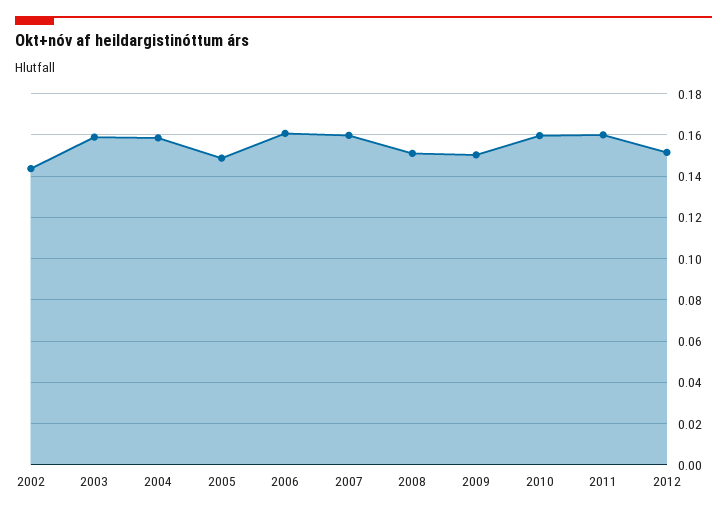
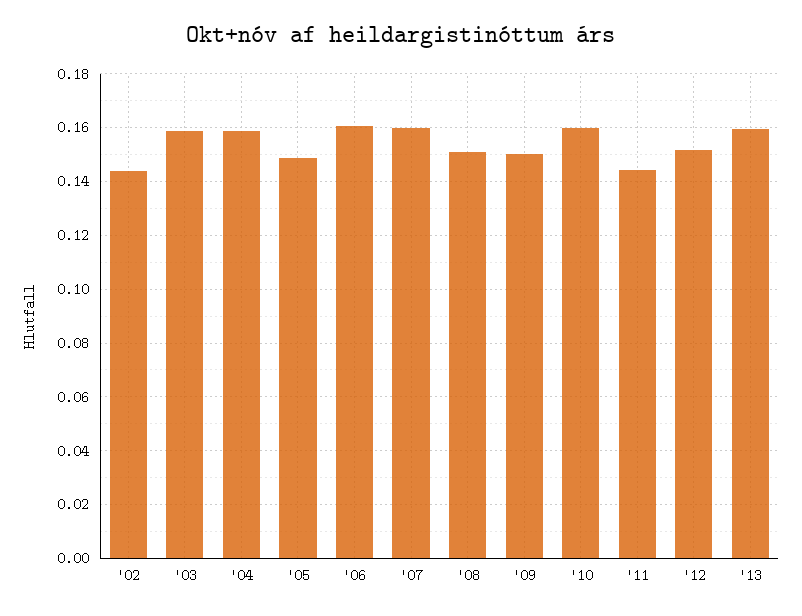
2011: 0.16 -> 0.145
'13: none -> 0.16

